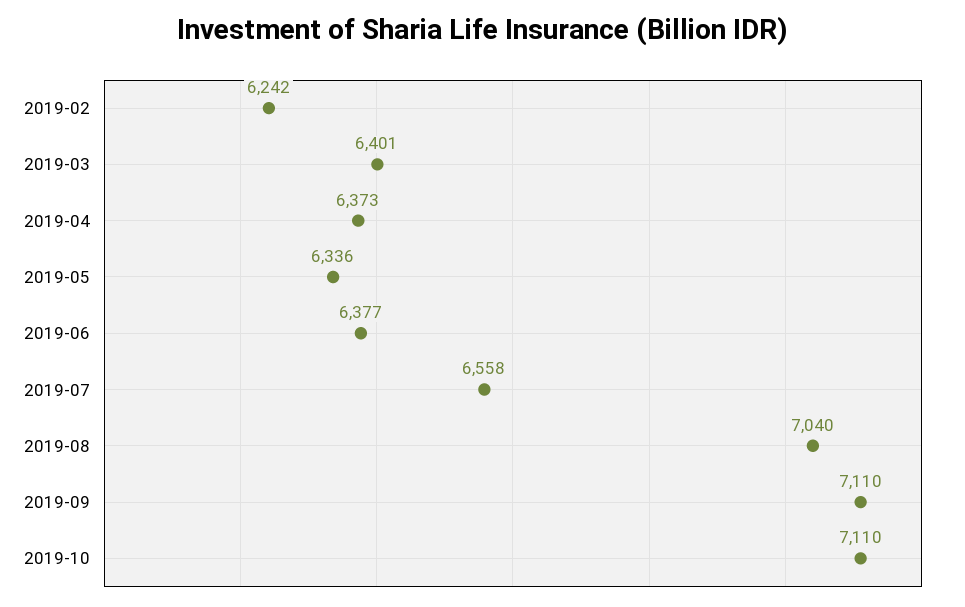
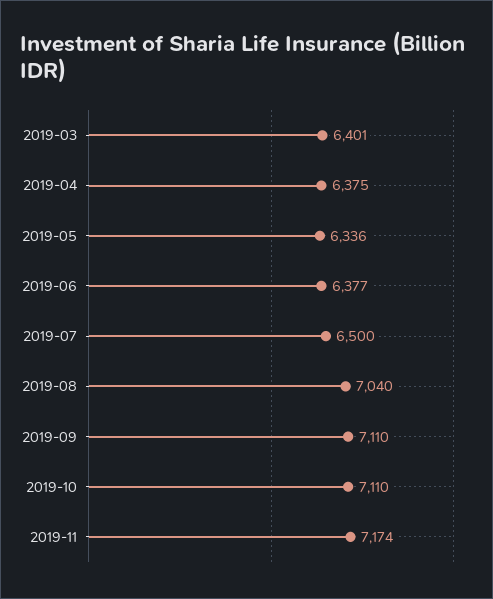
2019-02: 6242 -> none
2019-04: 6373 -> 6375
2019-07: 6558 -> 6500
2019-11: none -> 7174

